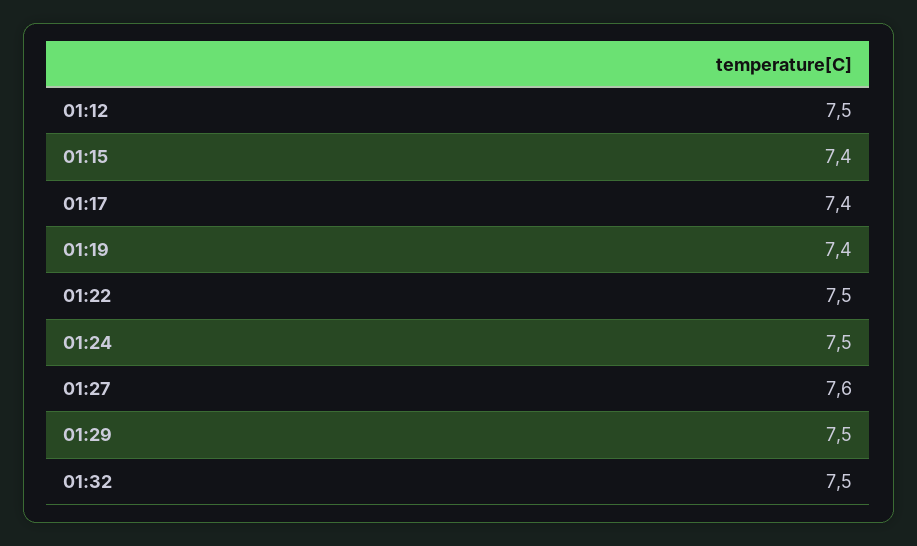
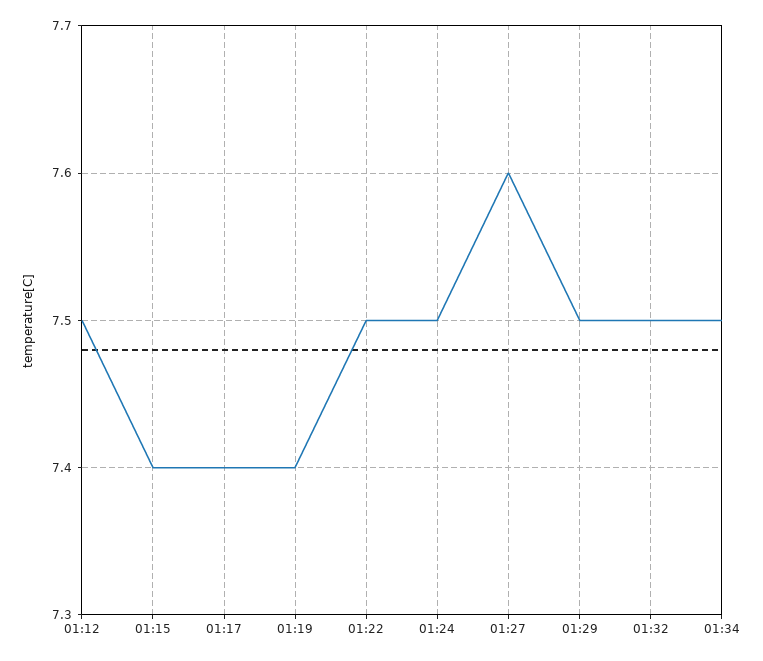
01:34: none -> 7.5

